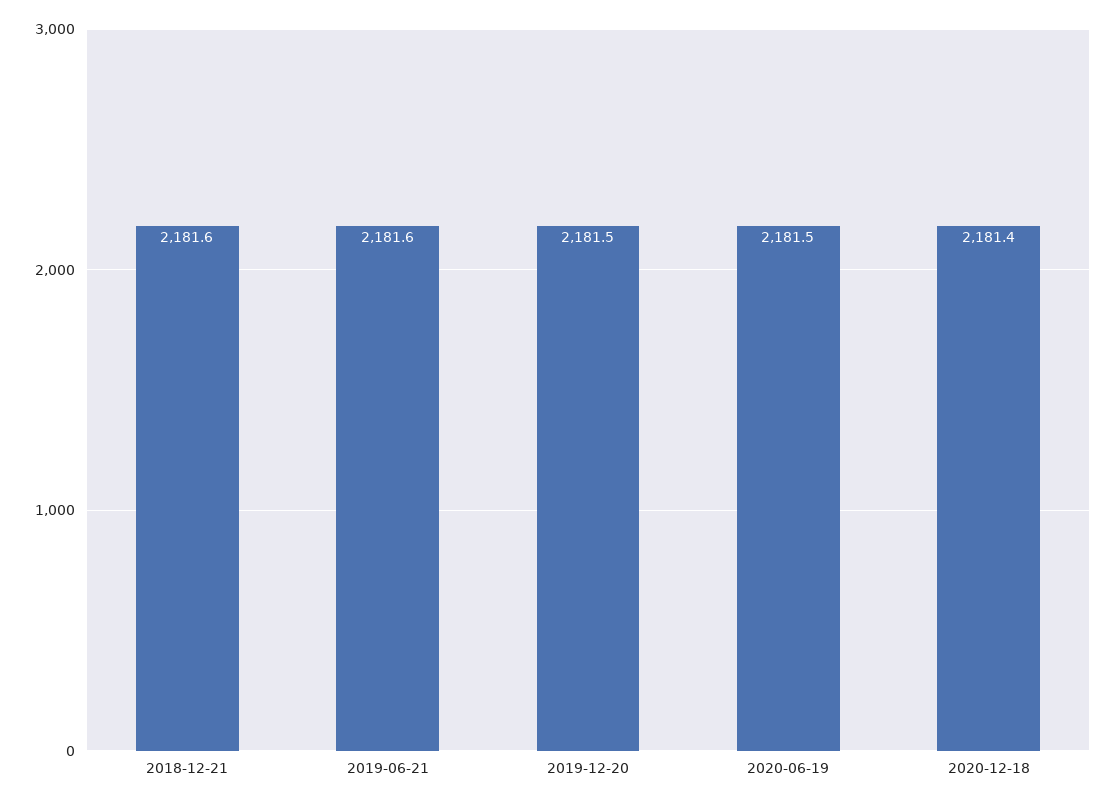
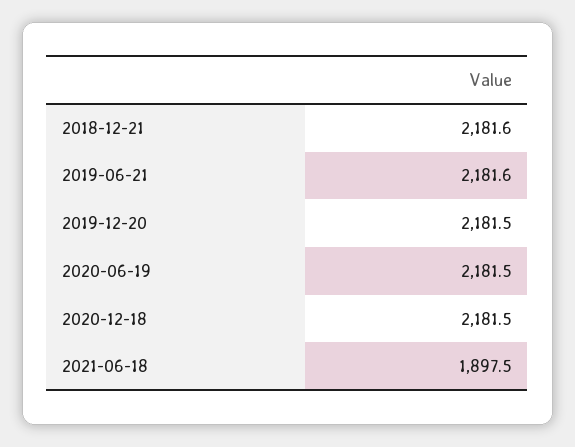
2020-12-18: 2181.4 -> 2181.5
2021-06-18: none -> 1897.5

